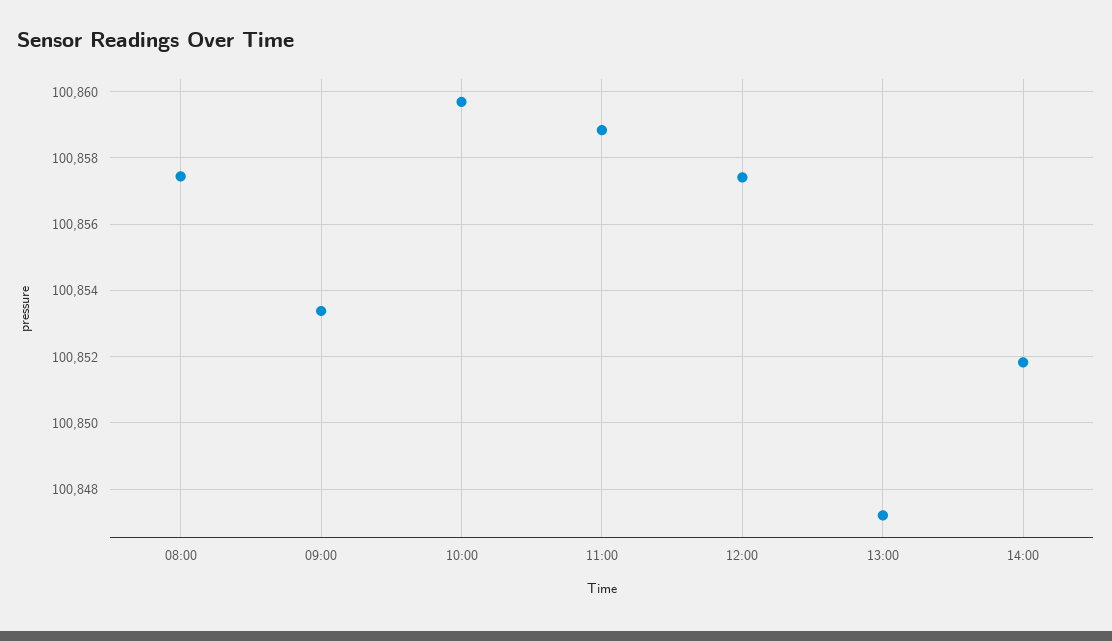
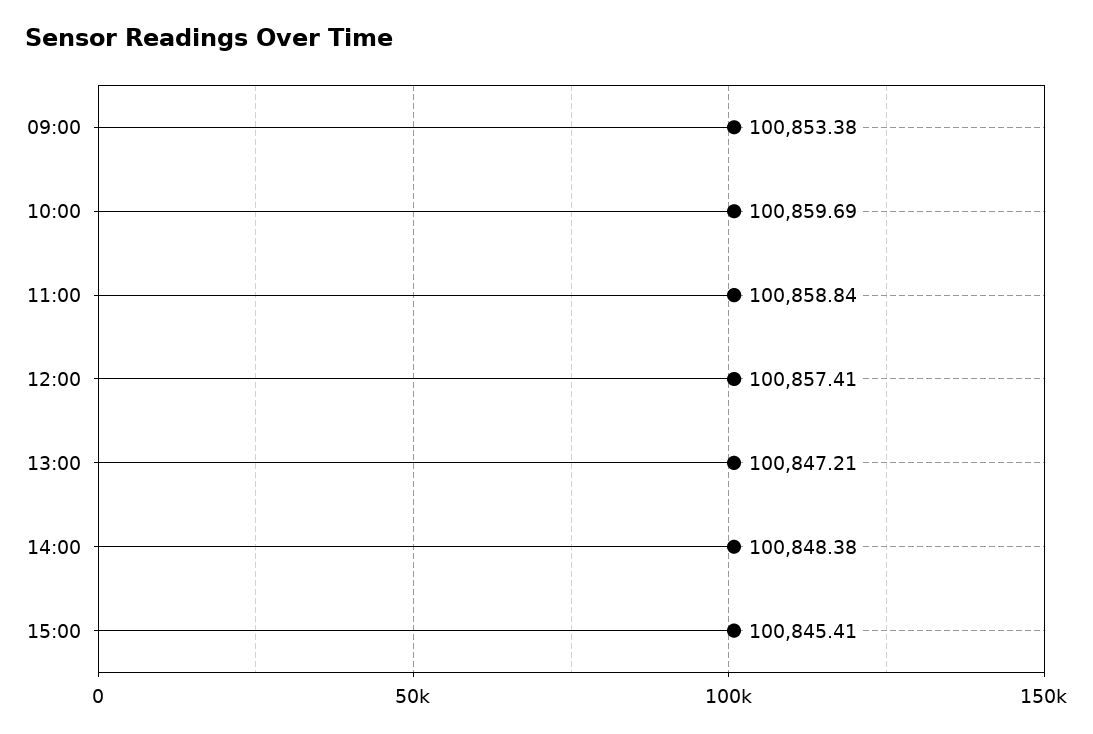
08:00: 100857.4 -> none
14:00: 100851.8 -> 100848.38
15:00: none -> 100845.41

